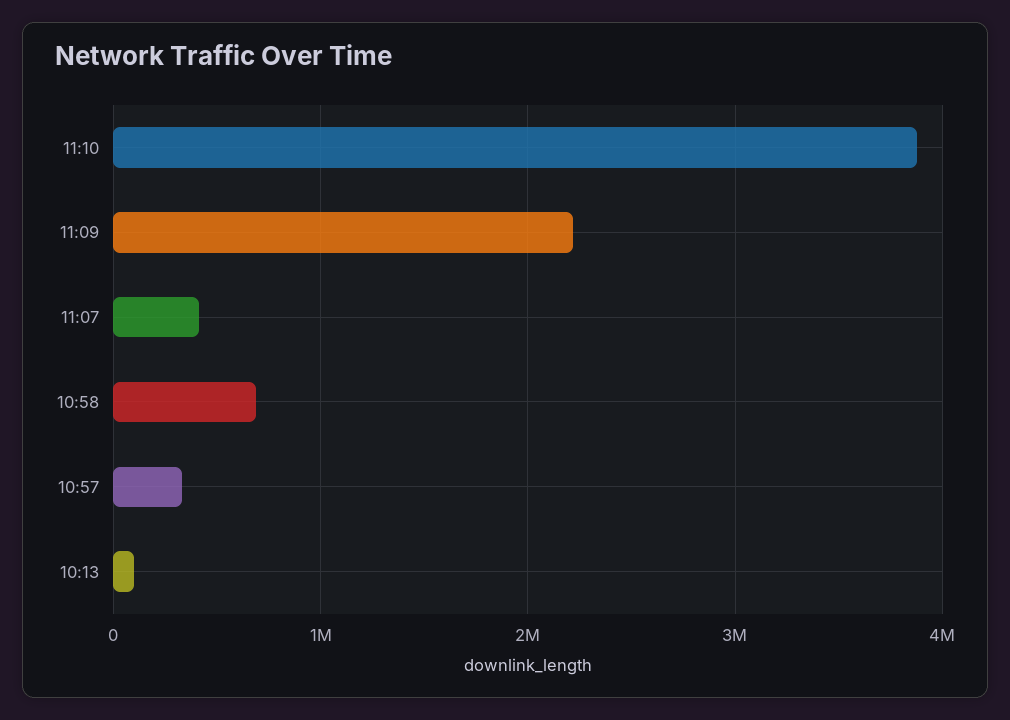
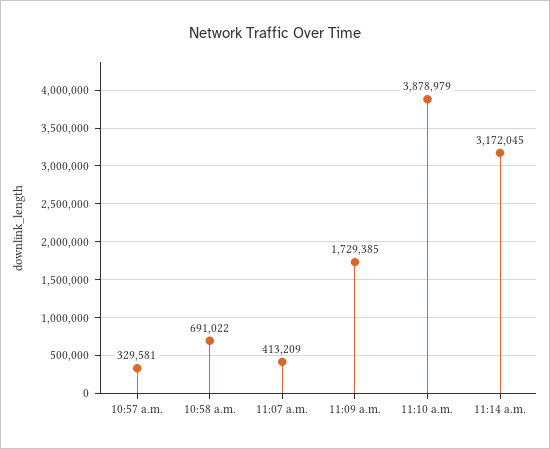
11:09: 2200000 -> 1729385
10:13: 100000 -> none
11:14 a.m.: none -> 3172045

